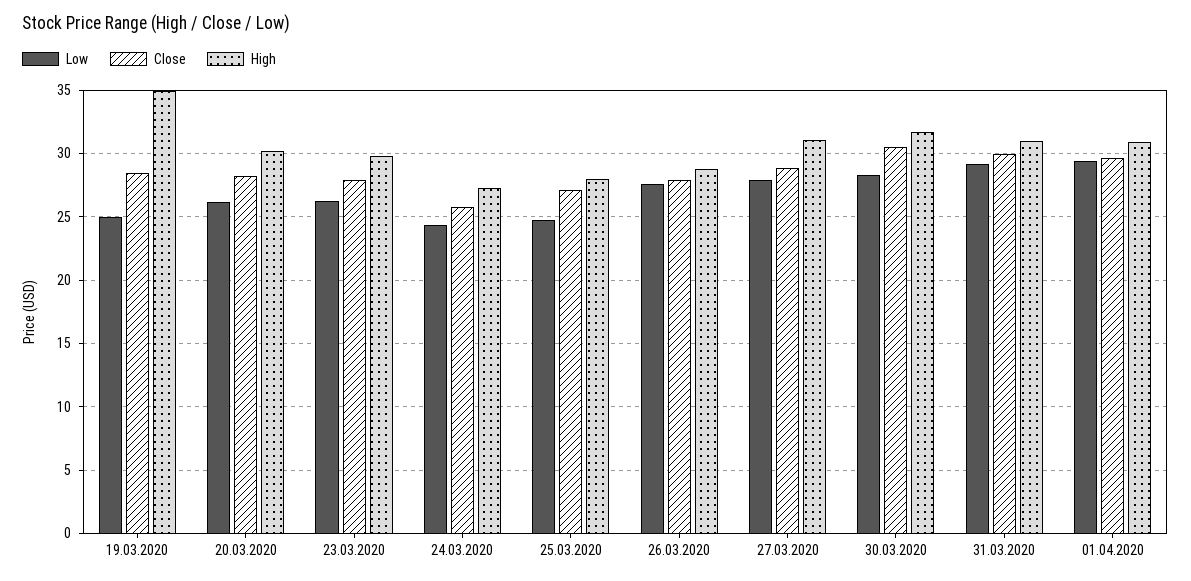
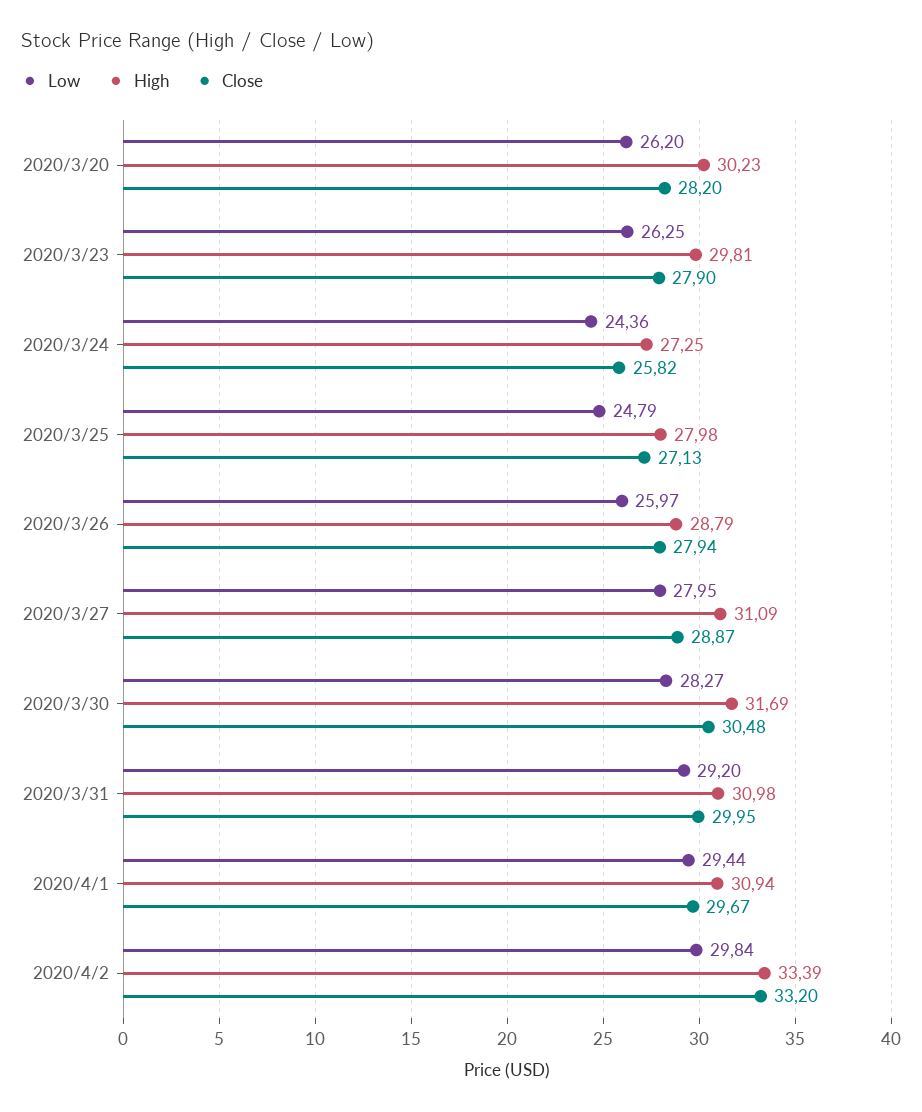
Low, 19.03.2020: 25 -> none
Close, 19.03.2020: 28.5 -> none
High, 19.03.2020: 35 -> none
Low, 26.03.2020: 27.5 -> 25.97
Low, 2020/4/2: none -> 29.84
High, 2020/4/2: none -> 33.39
Close, 2020/4/2: none -> 33.2

